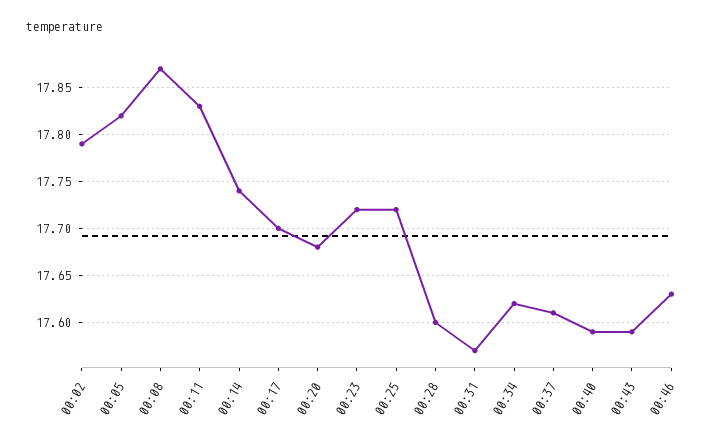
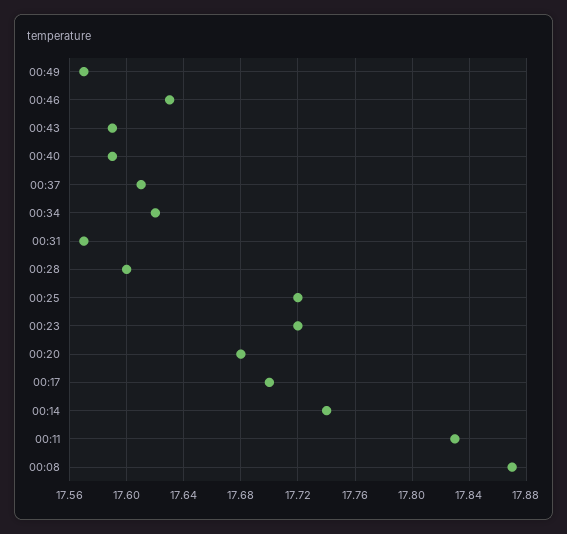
00:02: 17.79 -> none
00:05: 17.82 -> none
00:49: none -> 17.57

